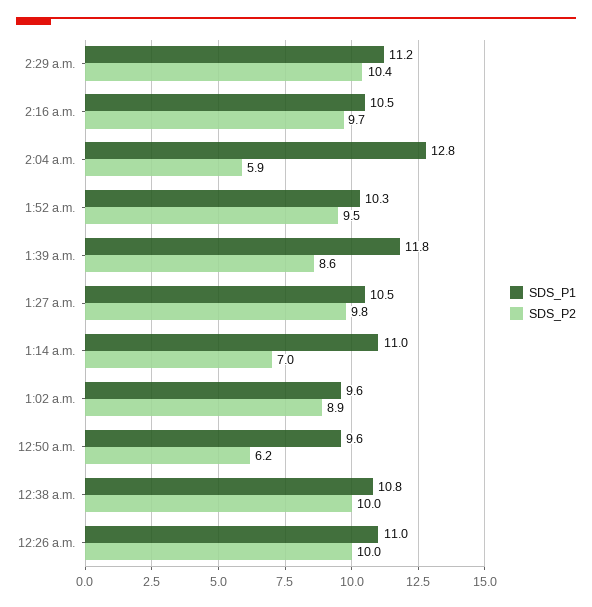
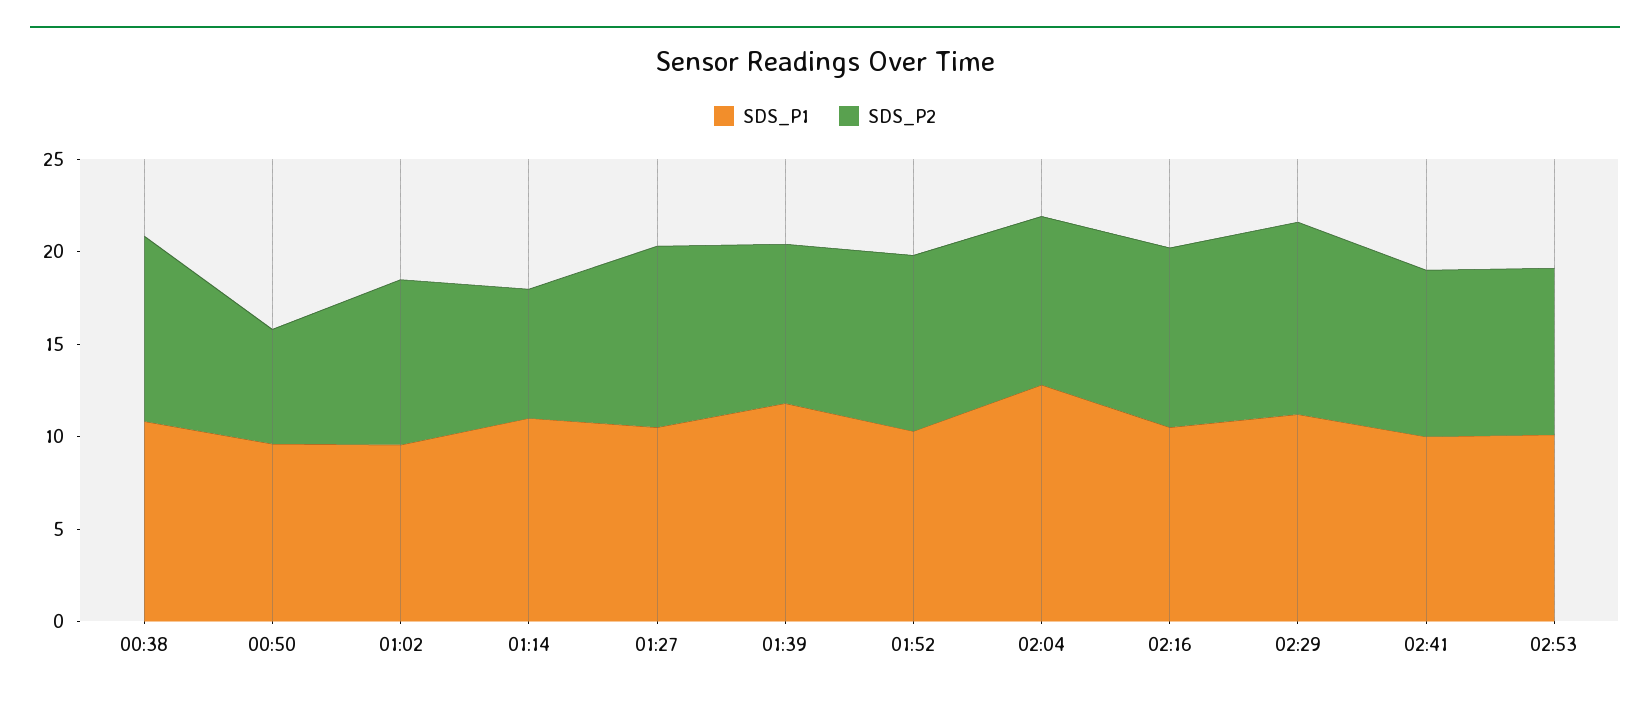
SDS_P2, 2:04 a.m.: 5.9 -> 9
SDS_P1, 12:26 a.m.: 11 -> none
SDS_P2, 12:26 a.m.: 10 -> none
SDS_P1, 02:41: none -> 10
SDS_P2, 02:41: none -> 9
SDS_P1, 02:53: none -> 10
SDS_P2, 02:53: none -> 9

